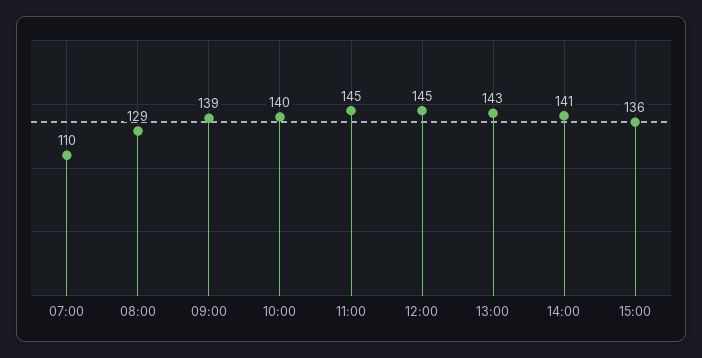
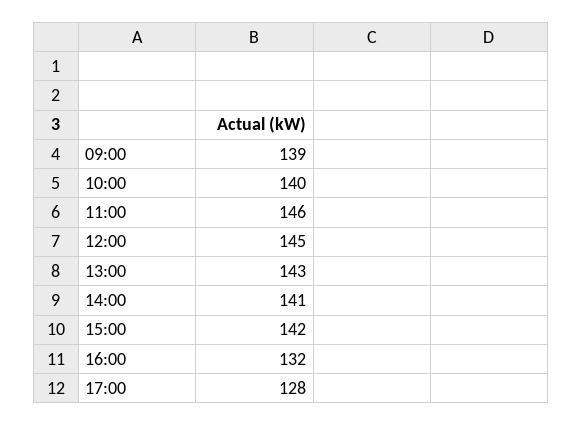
07:00: 110 -> none
08:00: 129 -> none
11:00: 145 -> 146
15:00: 136 -> 142
16:00: none -> 132
17:00: none -> 128

